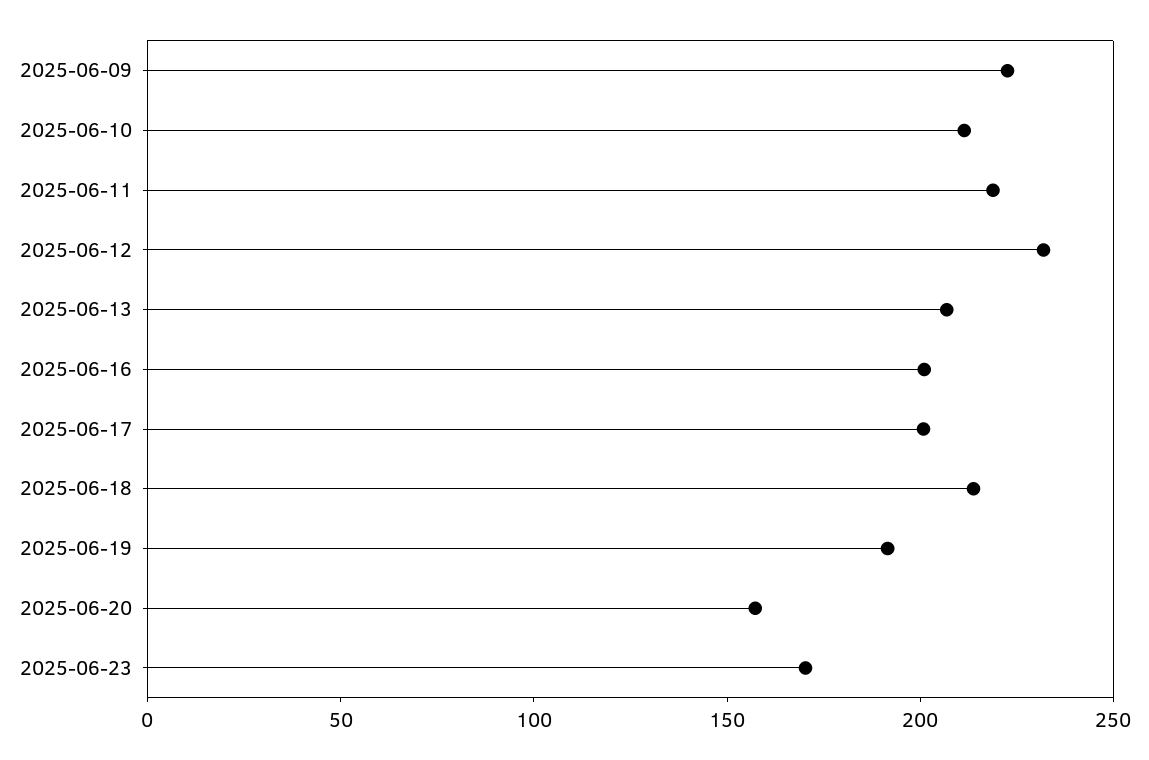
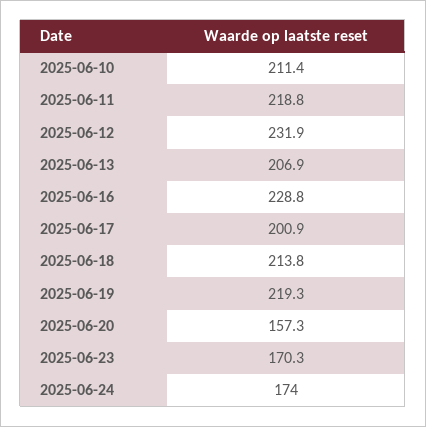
2025-06-09: 220 -> none
2025-06-16: 200 -> 228.8
2025-06-19: 190 -> 219.3
2025-06-24: none -> 174

